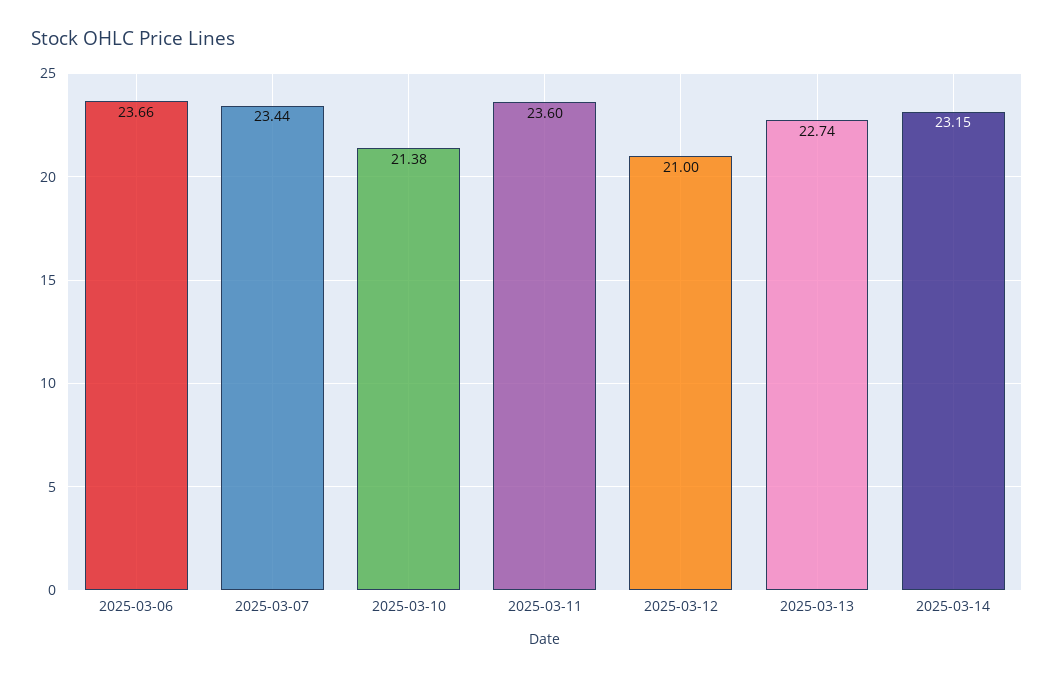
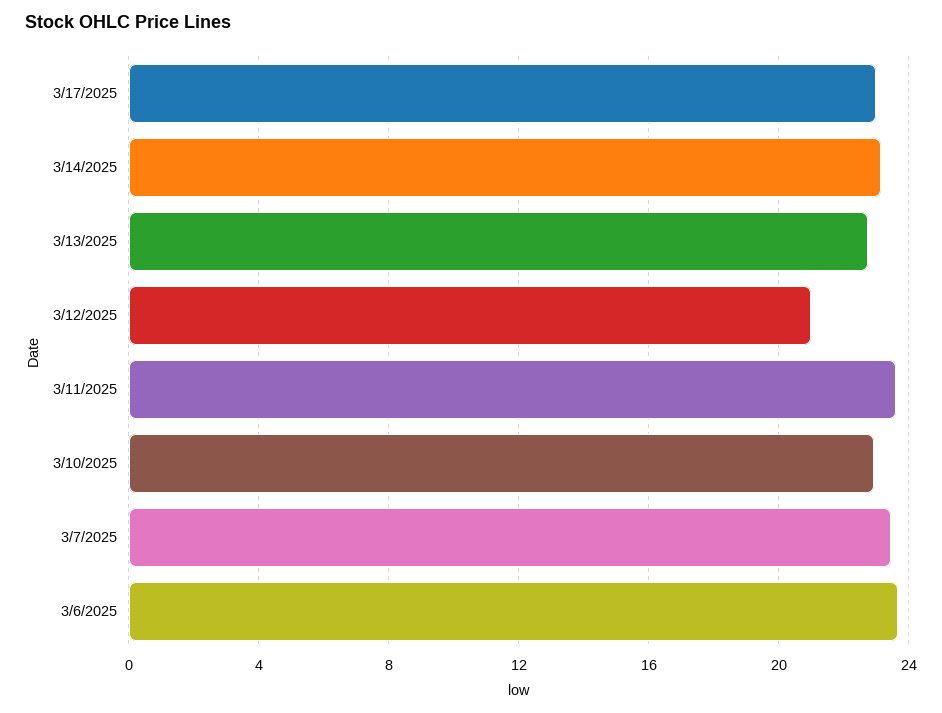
2025-03-10: 21.38 -> 23
3/17/2025: none -> 23

